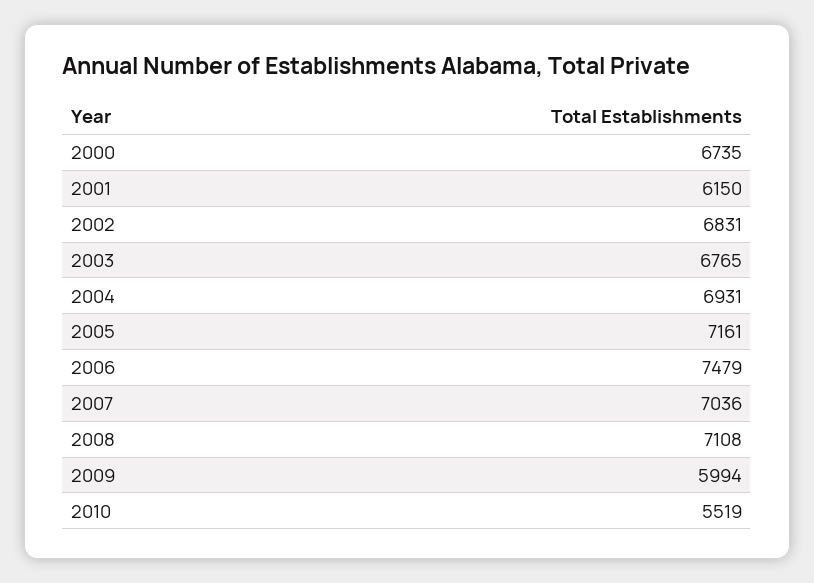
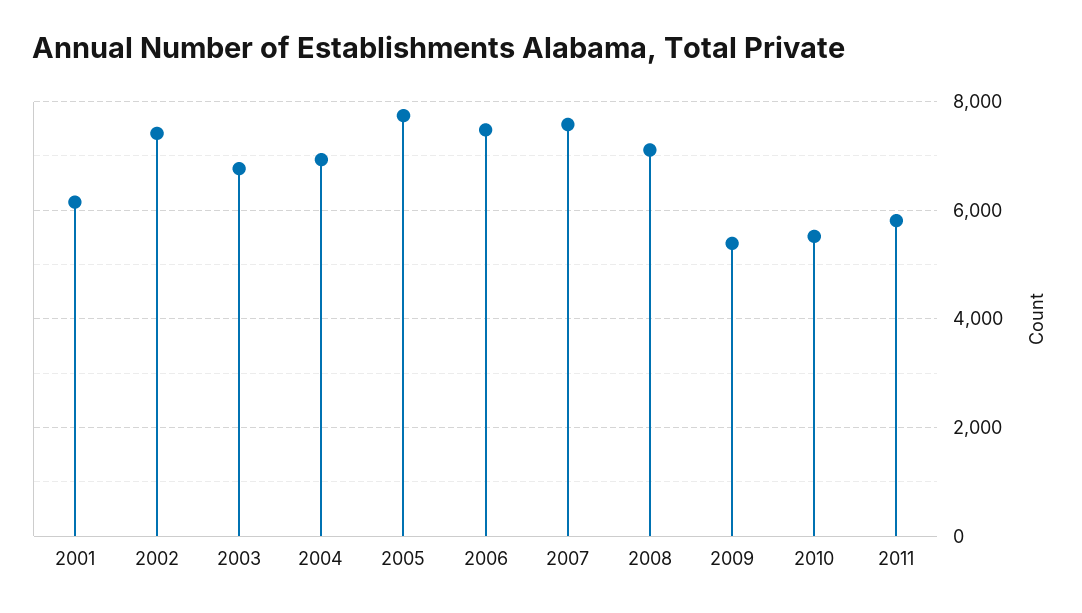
2000: 6735 -> none
2002: 6831 -> 7400
2005: 7161 -> 7800
2007: 7036 -> 7600
2009: 5994 -> 5400
2011: none -> 5800

